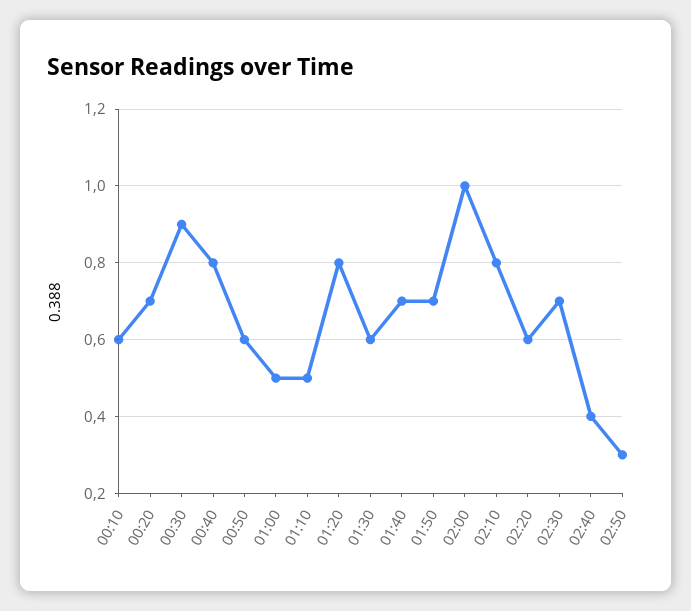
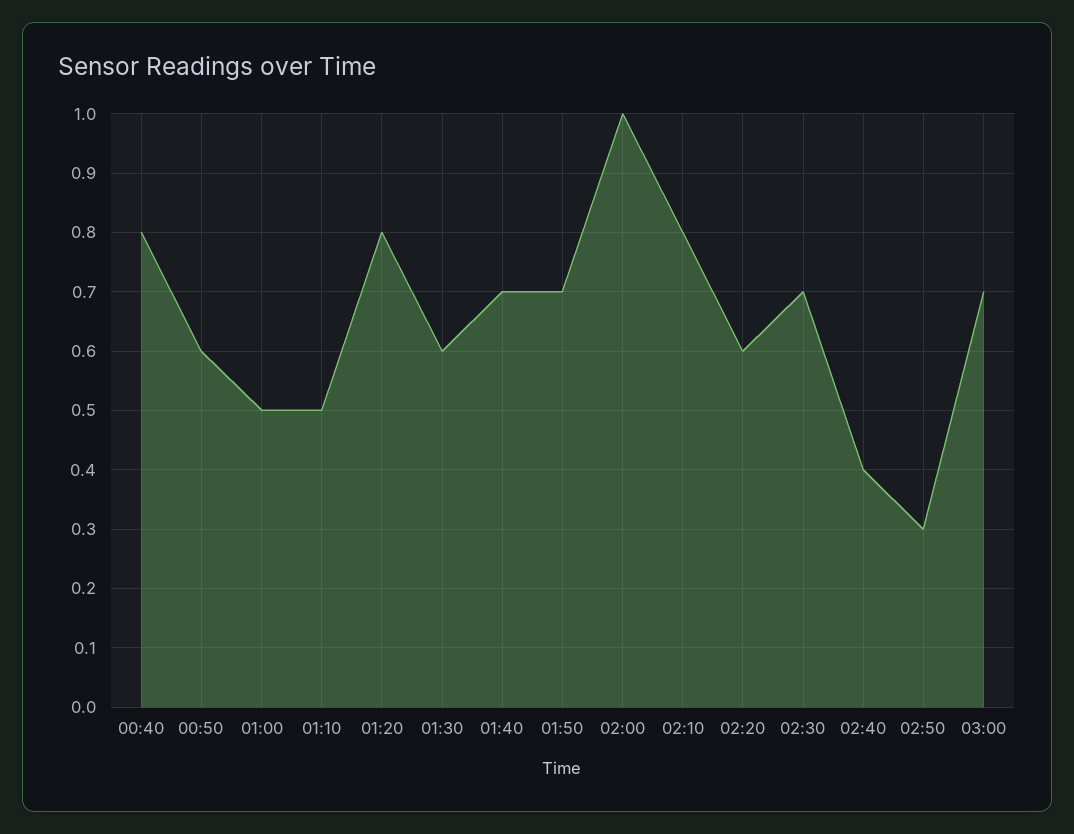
00:10: 0.6 -> none
00:20: 0.7 -> none
00:30: 0.9 -> none
03:00: none -> 0.7

